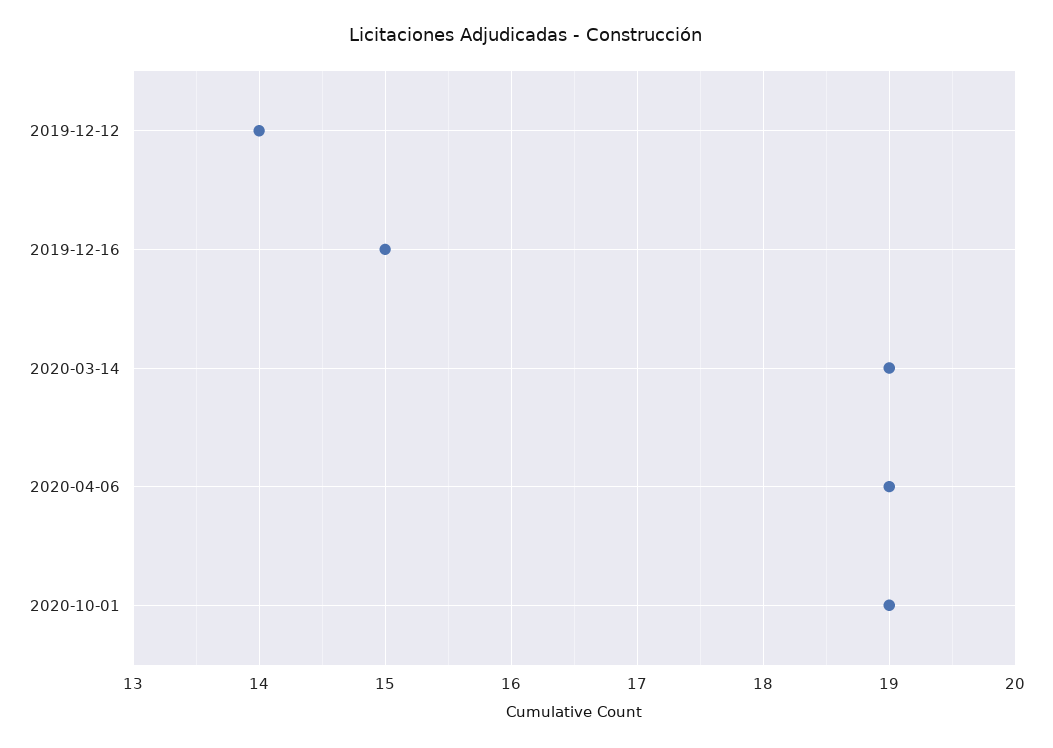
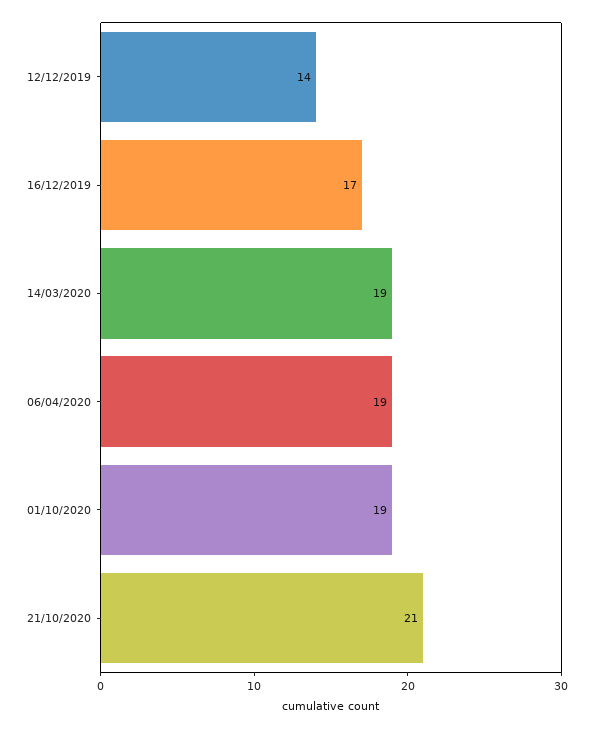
2019-12-16: 15 -> 17
21/10/2020: none -> 21

